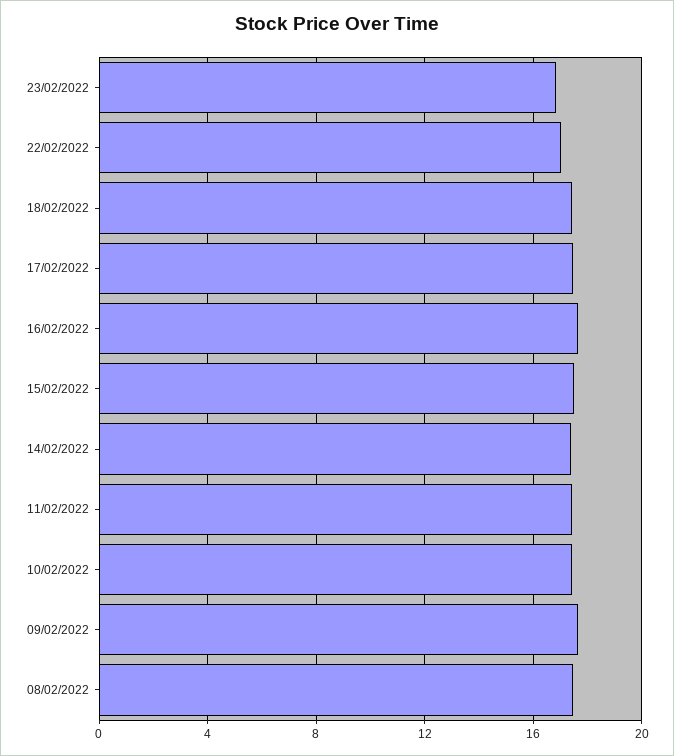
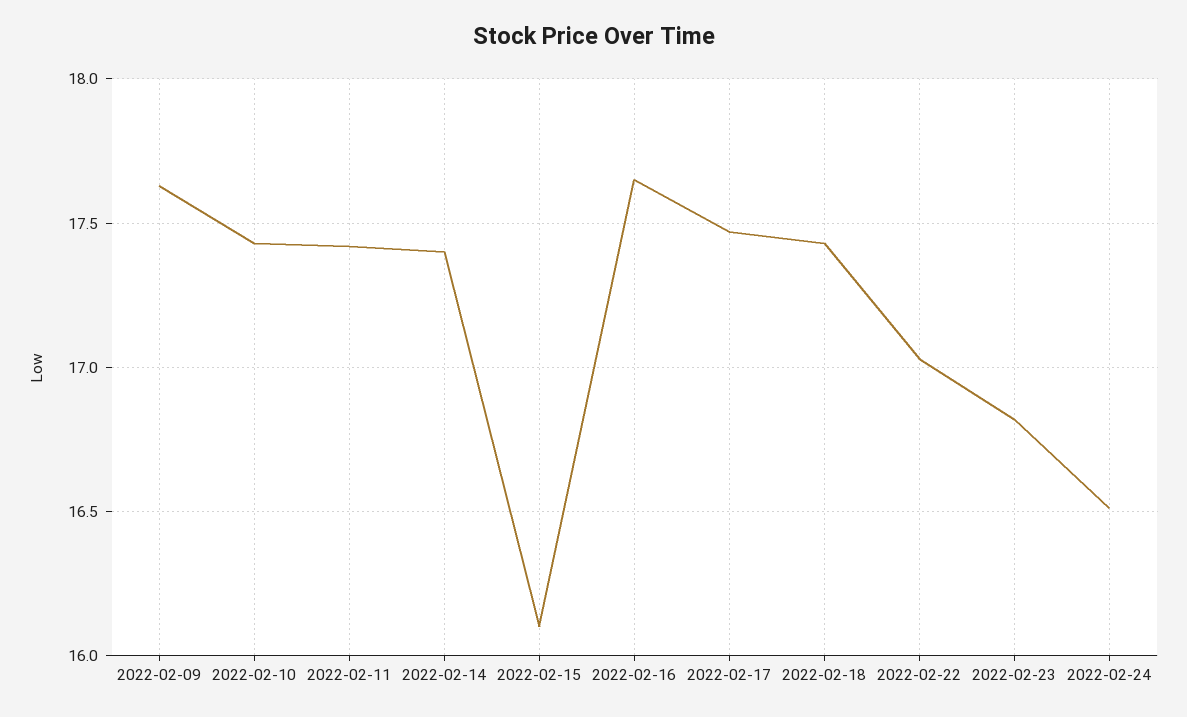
15/02/2022: 17.5 -> 16.1
08/02/2022: 17.5 -> none
2022-02-24: none -> 16.5

